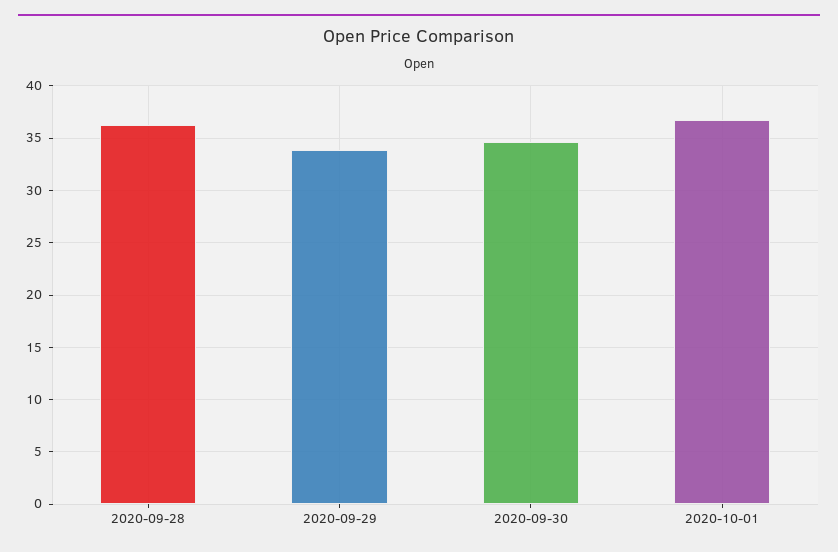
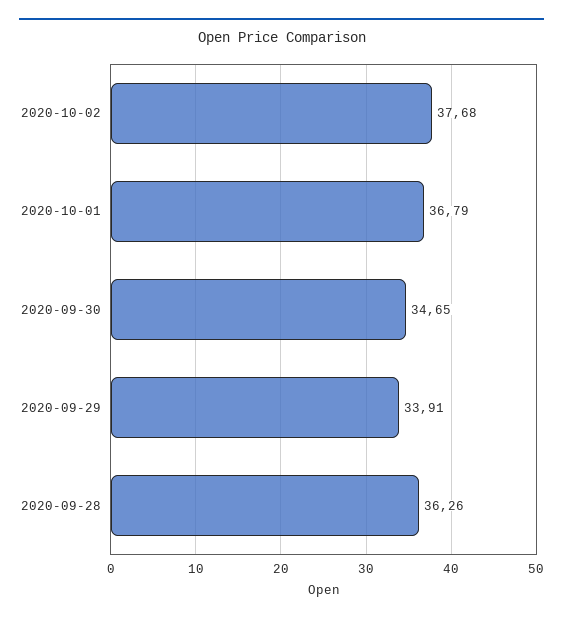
2020-10-02: none -> 37.68

